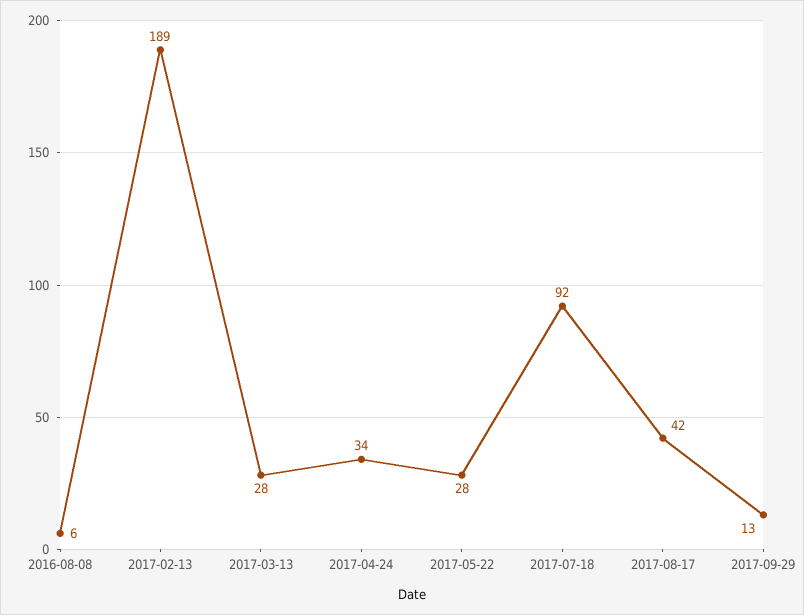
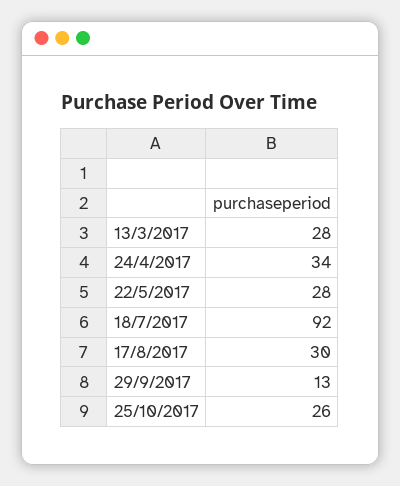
2016-08-08: 6 -> none
2017-02-13: 189 -> none
2017-08-17: 42 -> 30
25/10/2017: none -> 26

